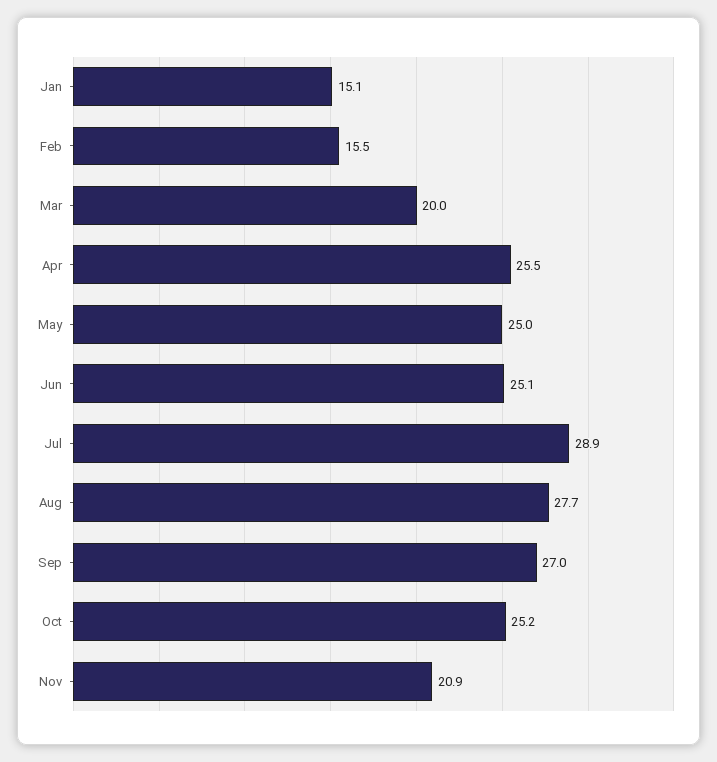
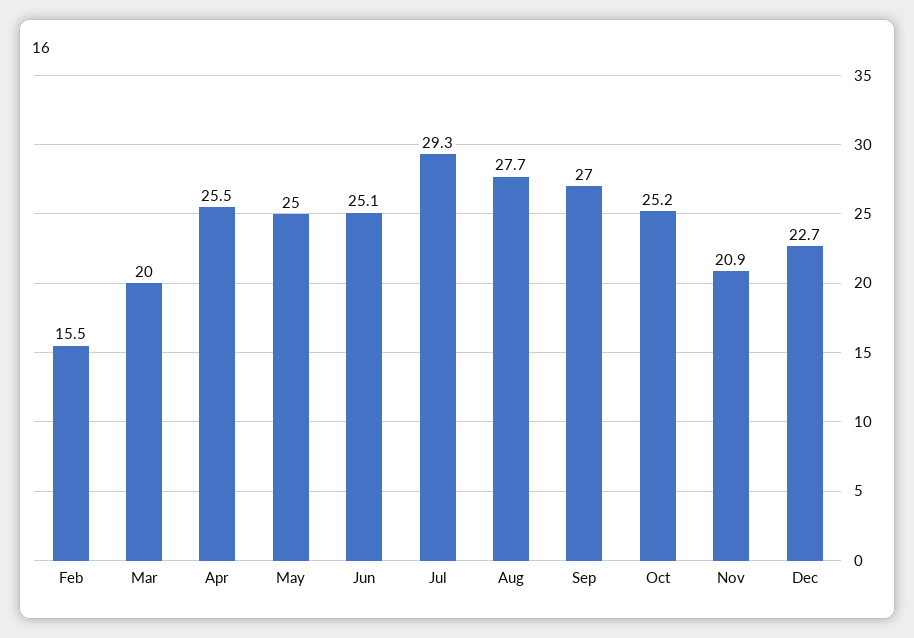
Jan: 15.1 -> none
Jul: 28.9 -> 29.3
Dec: none -> 22.7

